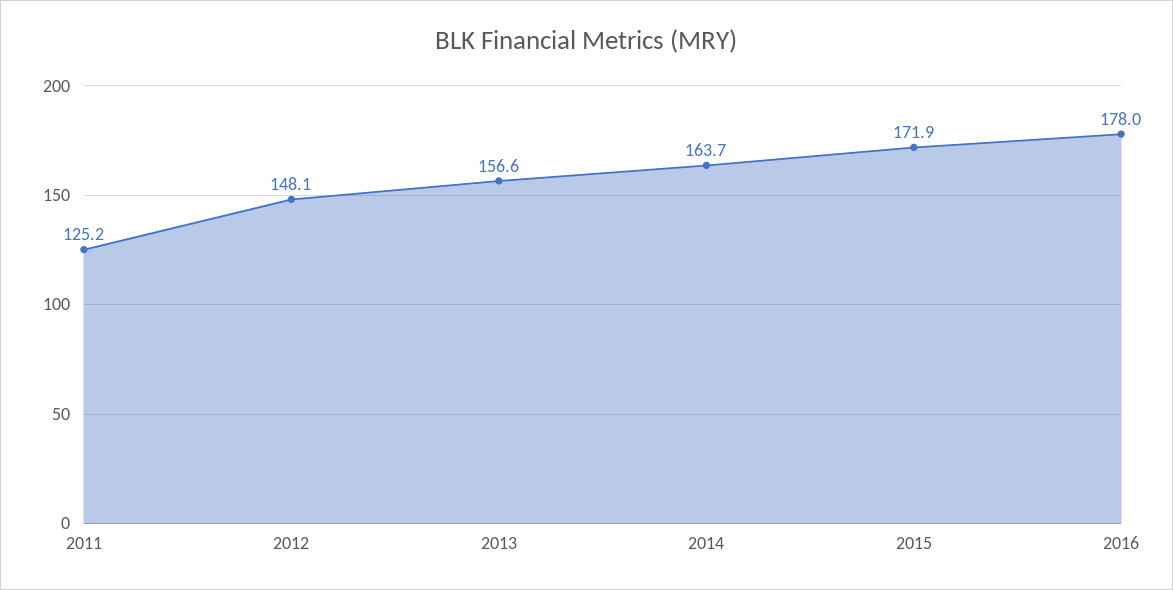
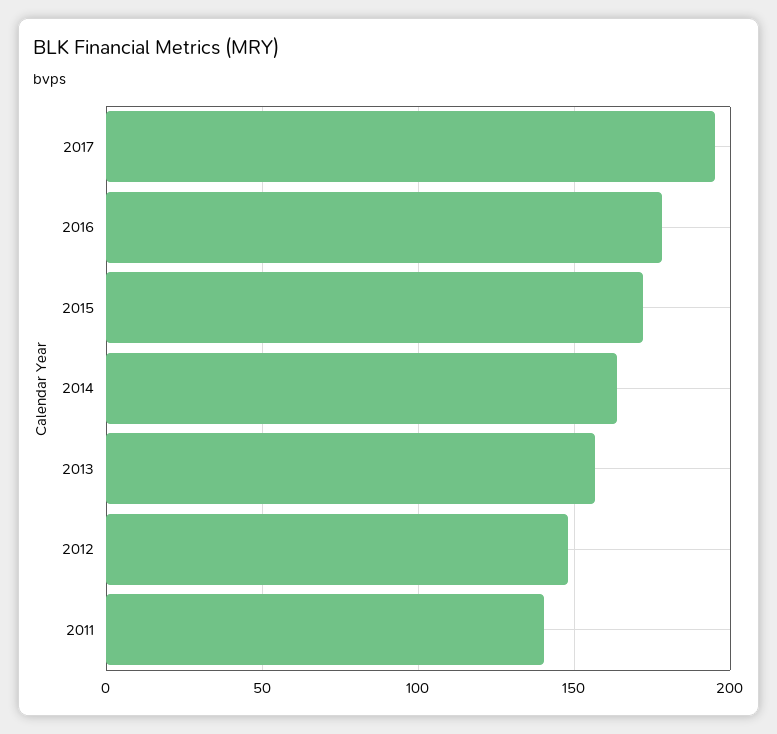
2011: 125.2 -> 140
2017: none -> 195

